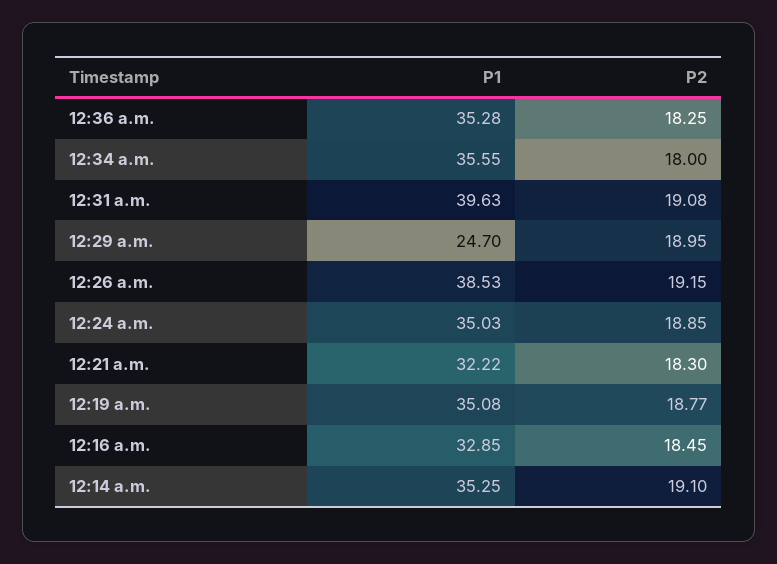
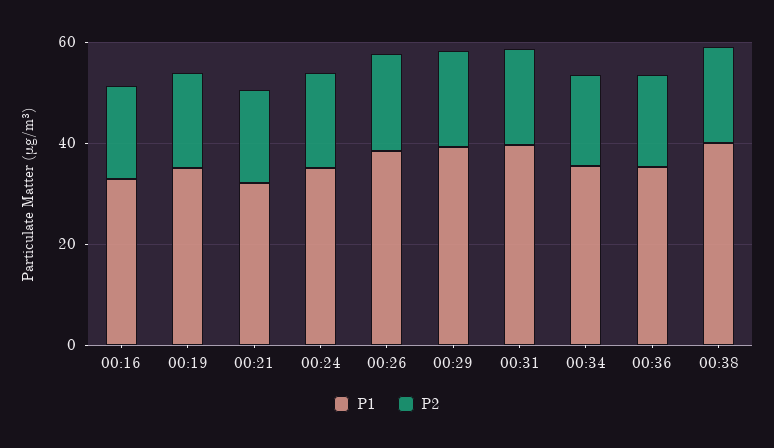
P1, 12:29 a.m.: 24.7 -> 40
P1, 12:14 a.m.: 35.25 -> none
P2, 12:14 a.m.: 19.1 -> none
P1, 00:38: none -> 40
P2, 00:38: none -> 20

